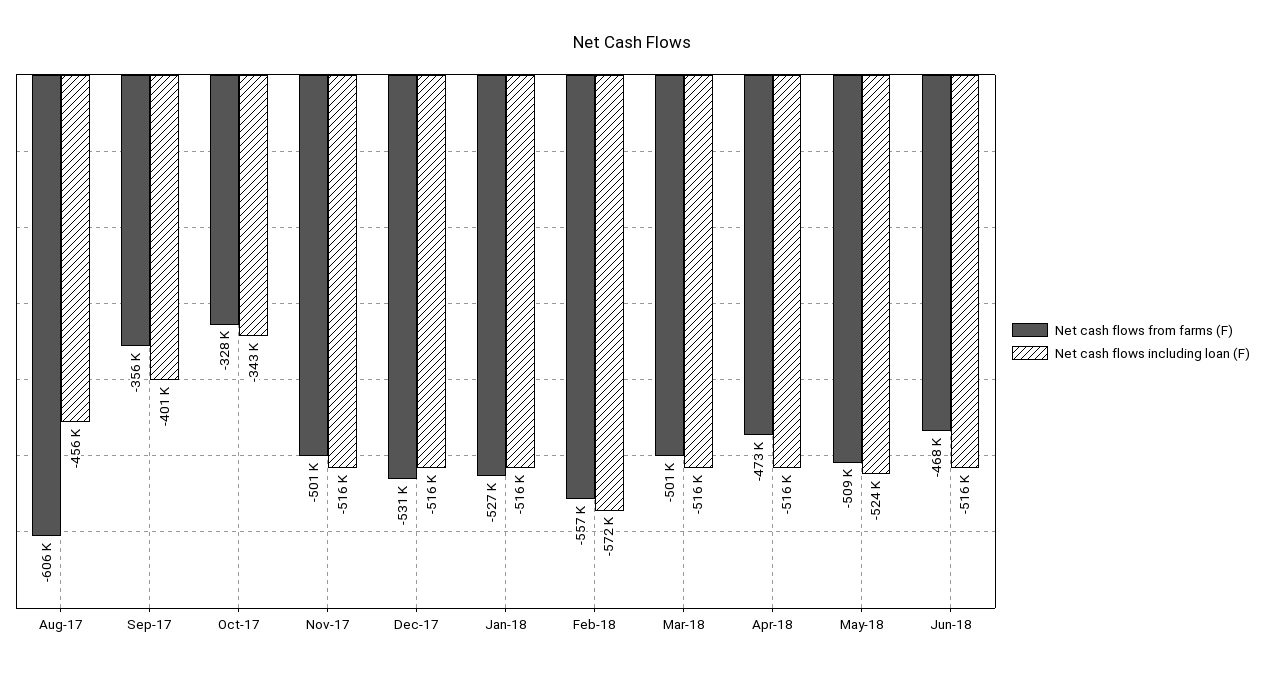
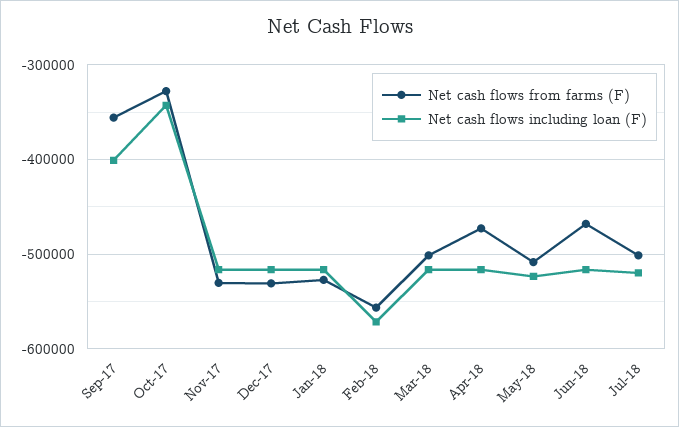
Net cash flows from farms (F), Aug-17: -606000 -> none
Net cash flows including loan (F), Aug-17: -456000 -> none
Net cash flows from farms (F), Nov-17: -501000 -> -530000
Net cash flows from farms (F), Jul-18: none -> -500000
Net cash flows including loan (F), Jul-18: none -> -520000

